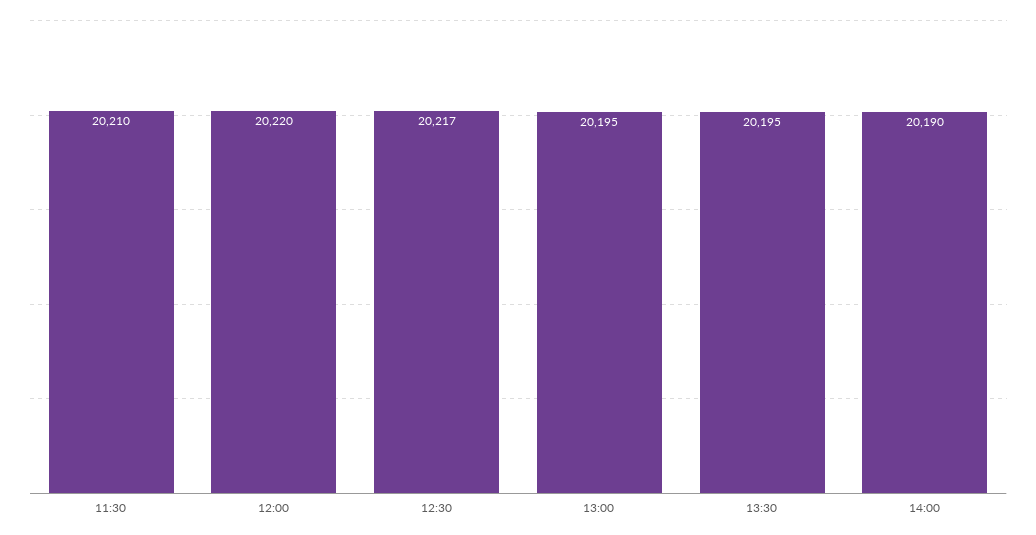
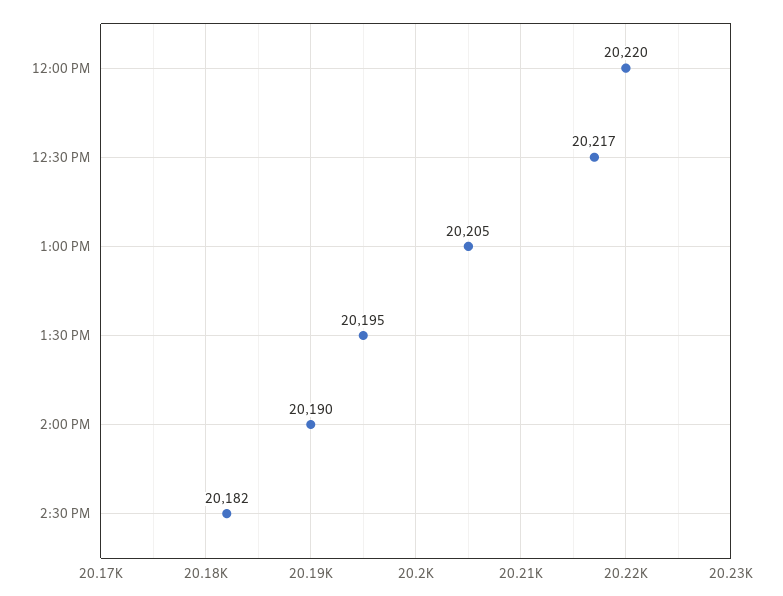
11:30: 20210 -> none
13:00: 20195 -> 20205
2:30 PM: none -> 20182

